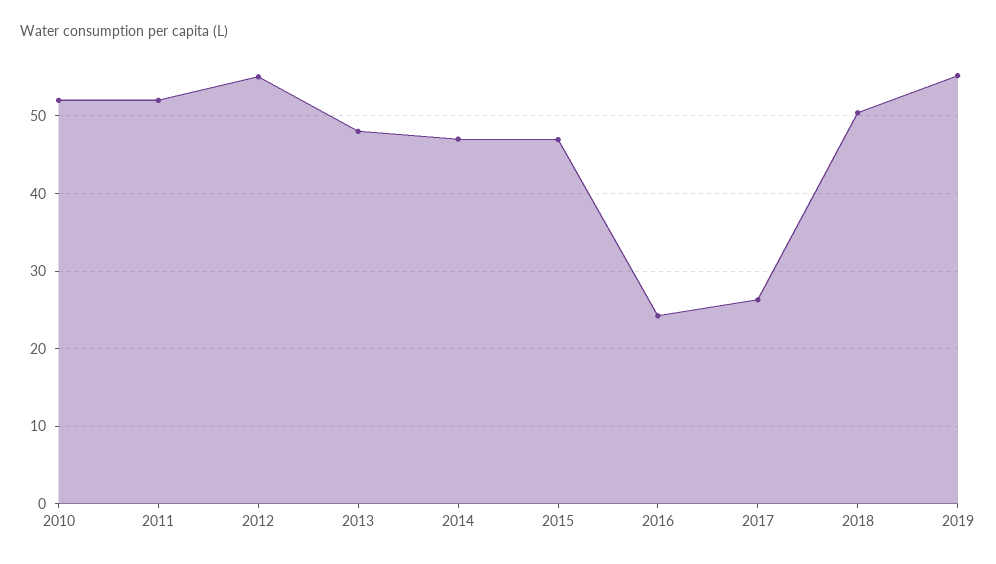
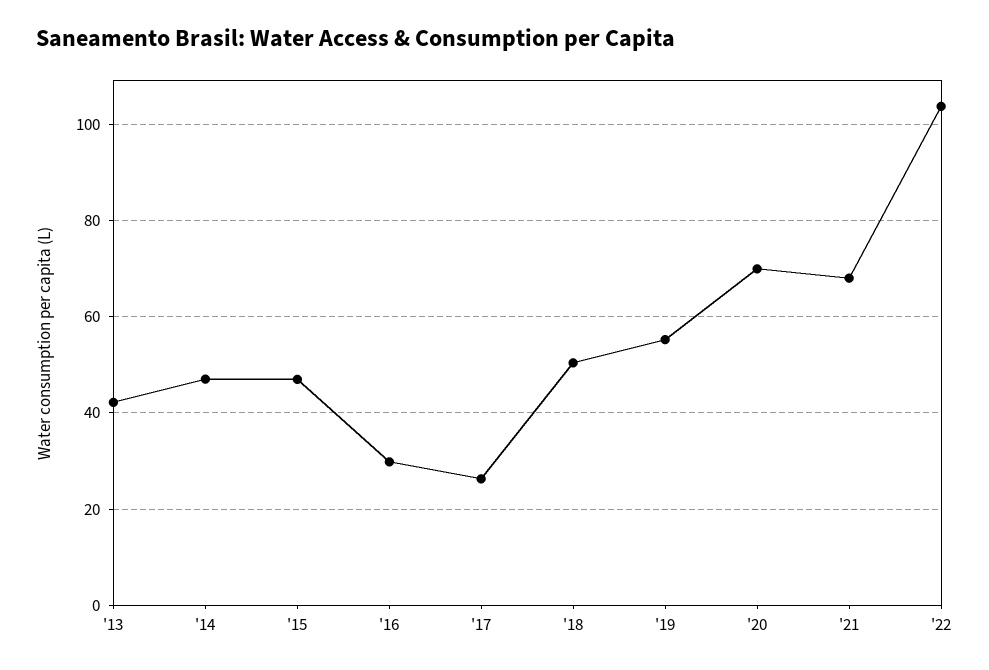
2010: 52 -> none
2011: 52 -> none
2012: 55 -> none
2013: 48 -> 42
2016: 24 -> 30
'20: none -> 70
'21: none -> 68
'22: none -> 104

